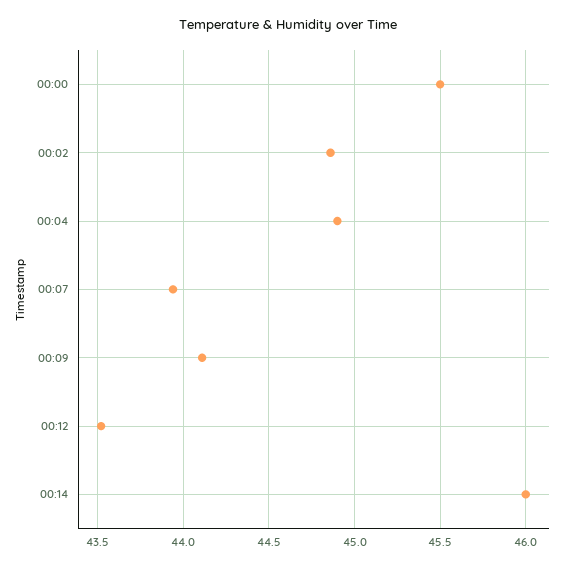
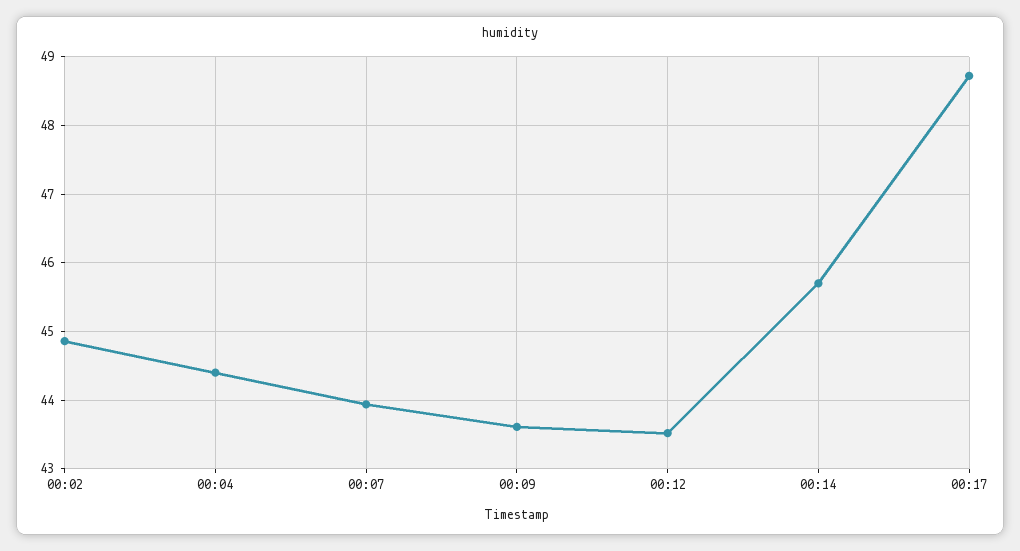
00:00: 45.5 -> none
00:04: 44.9 -> 44.4
00:09: 44.1 -> 43.6
00:14: 46 -> 45.7
00:17: none -> 48.7

